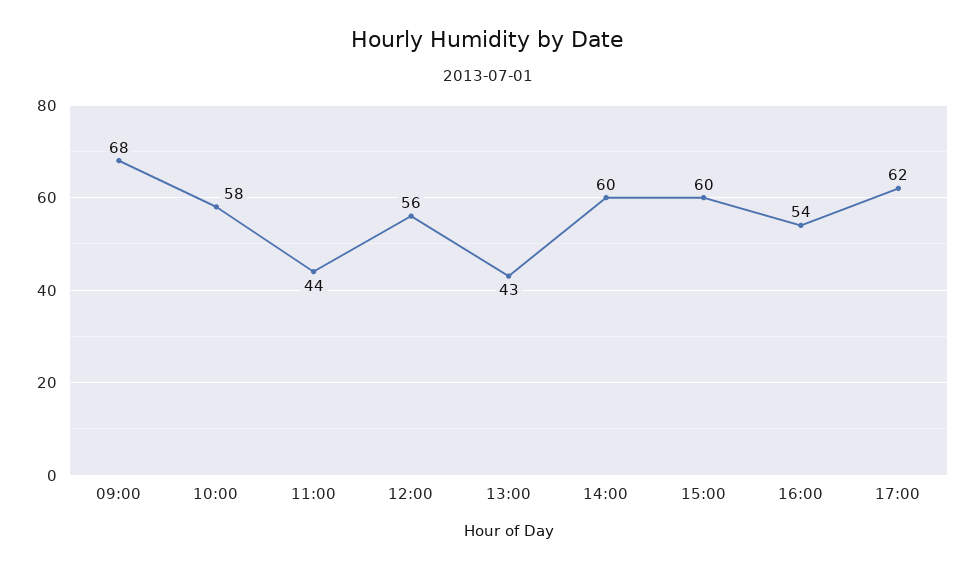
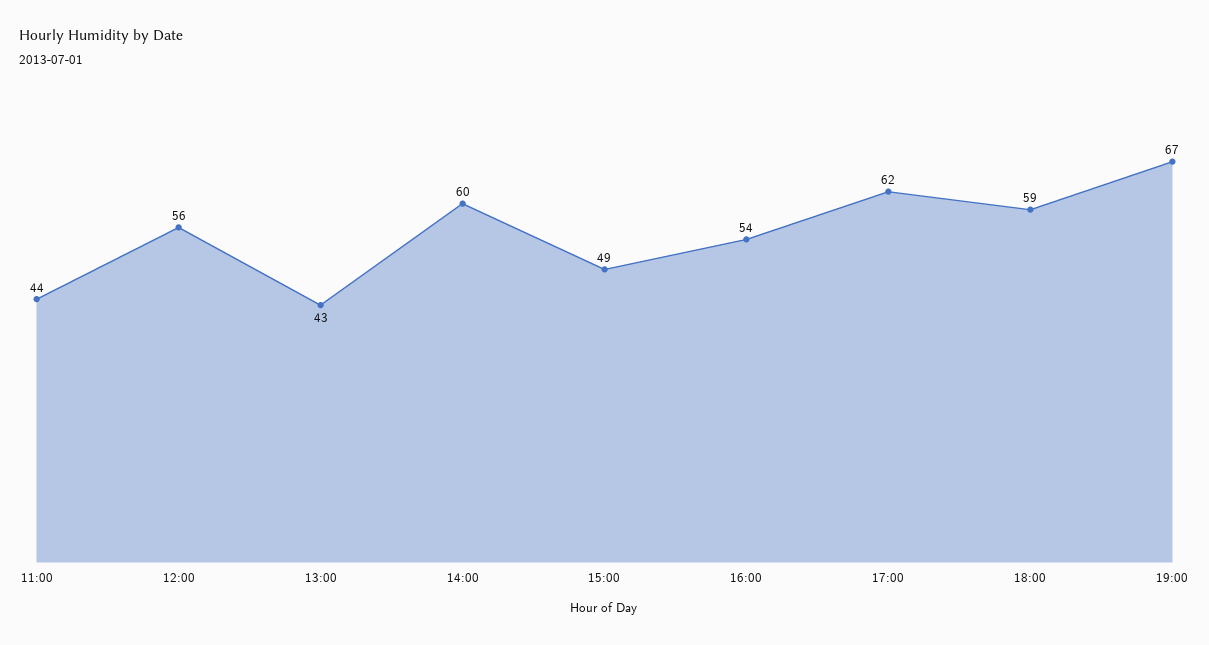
09:00: 68 -> none
10:00: 58 -> none
15:00: 60 -> 49
18:00: none -> 59
19:00: none -> 67

